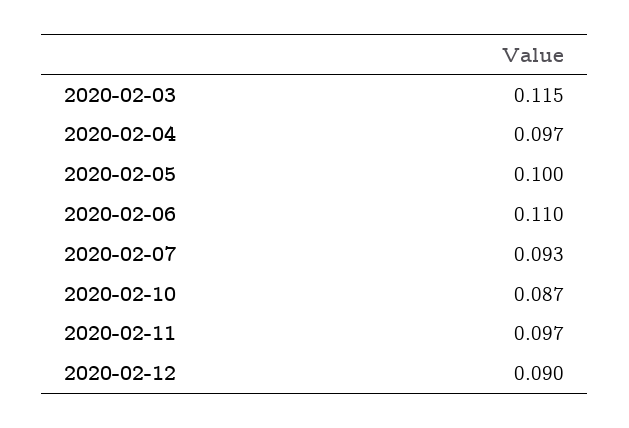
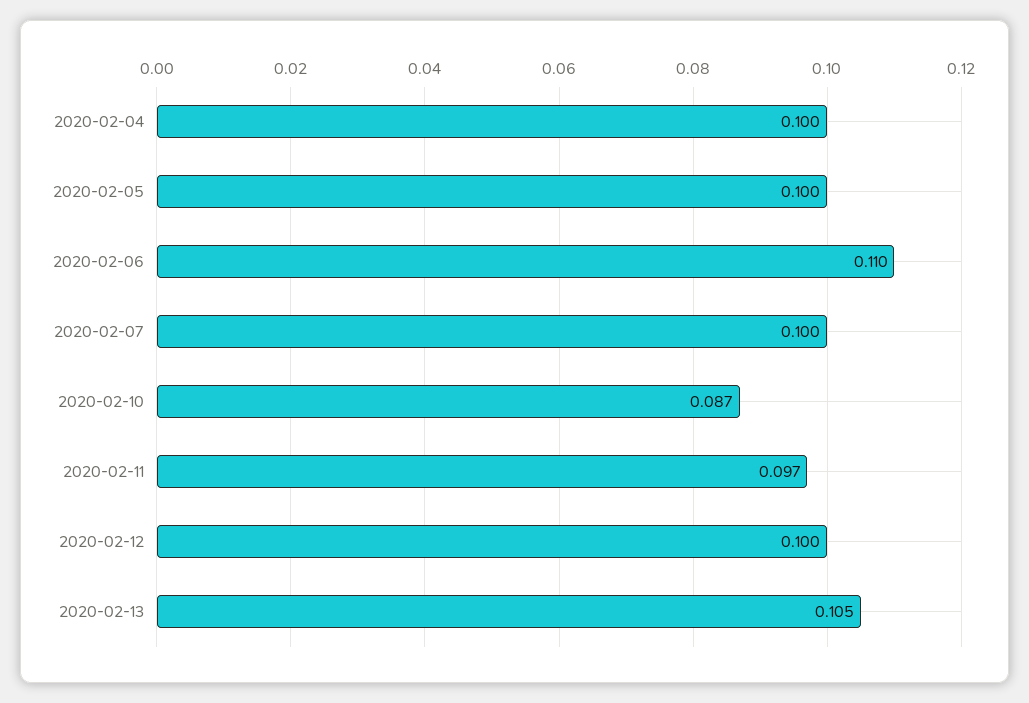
2020-02-03: 0.115 -> none
2020-02-04: 0.097 -> 0.1
2020-02-07: 0.093 -> 0.1
2020-02-12: 0.09 -> 0.1
2020-02-13: none -> 0.105

